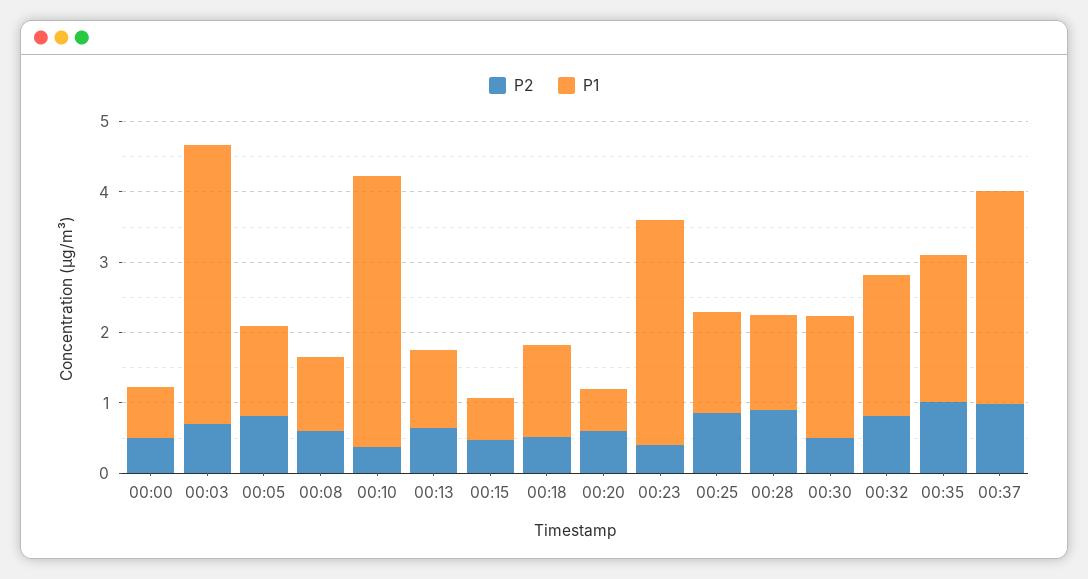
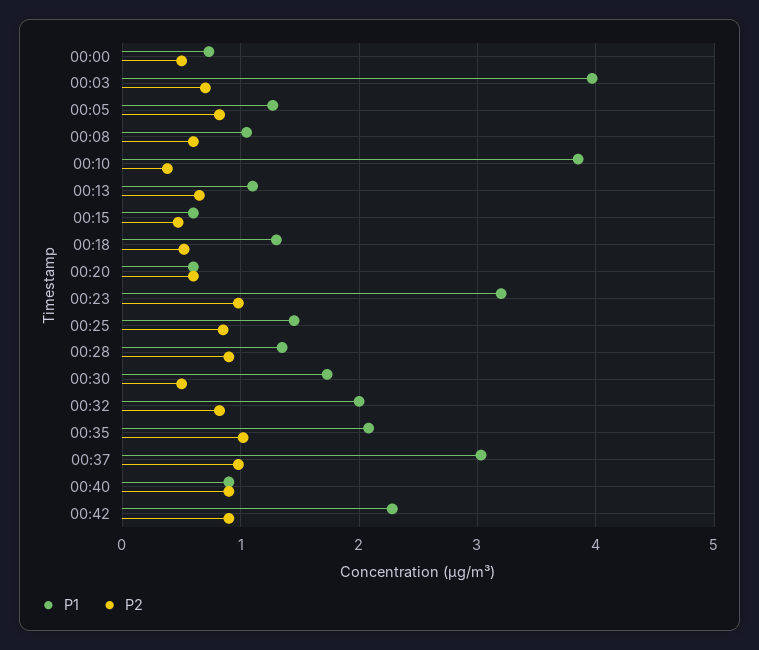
P2, 00:23: 0.4 -> 1
P1, 00:40: none -> 0.9
P2, 00:40: none -> 0.9
P1, 00:42: none -> 2.3
P2, 00:42: none -> 0.9

